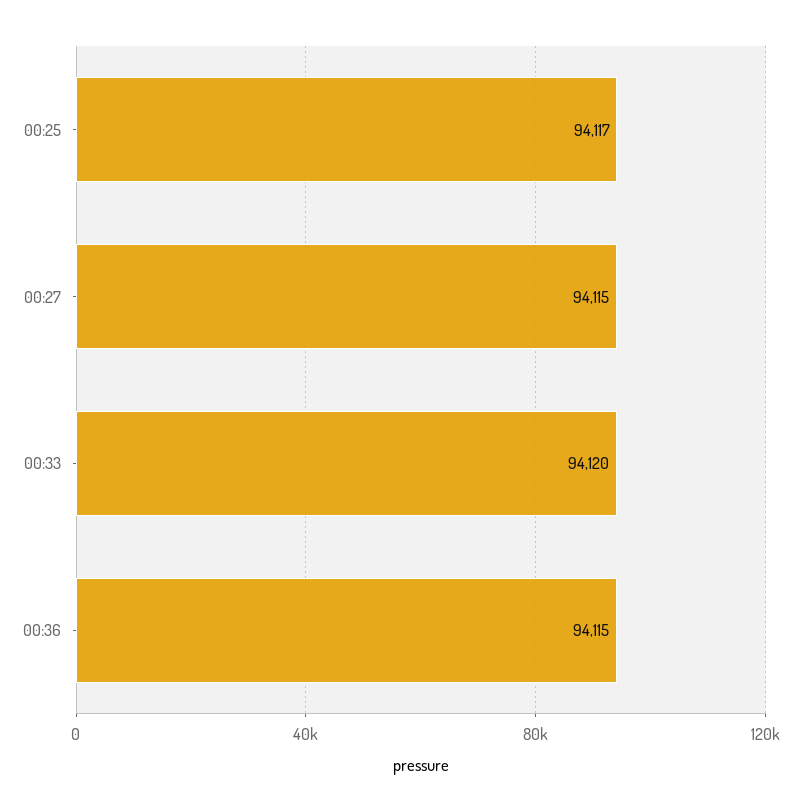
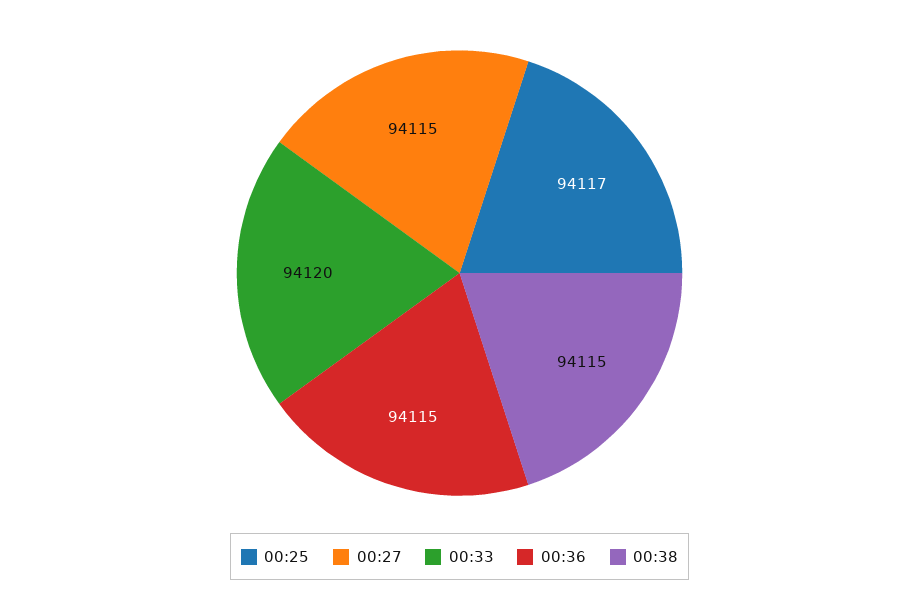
00:38: none -> 94115

